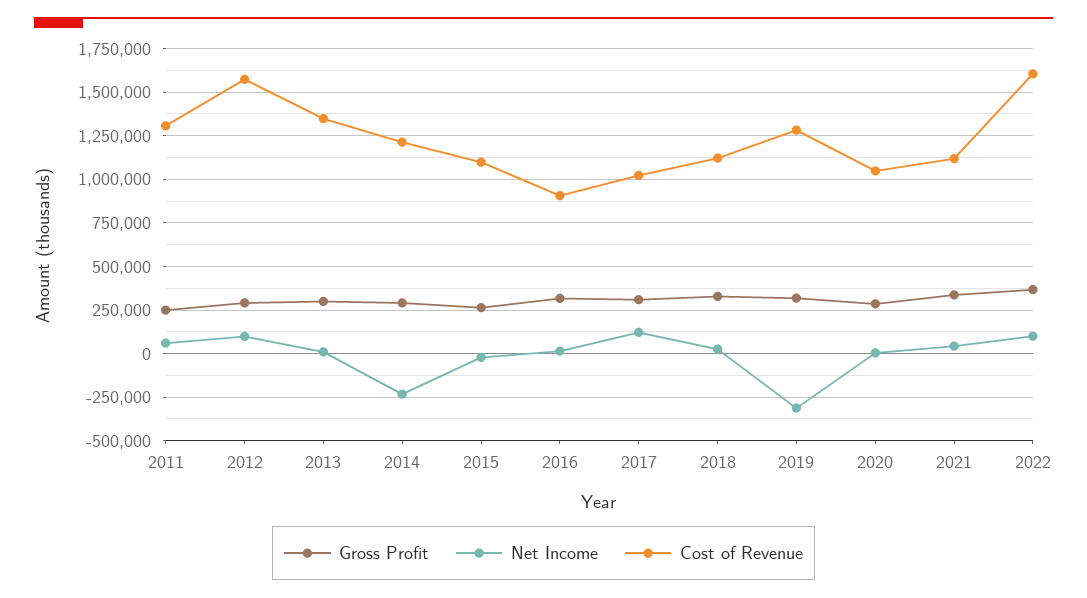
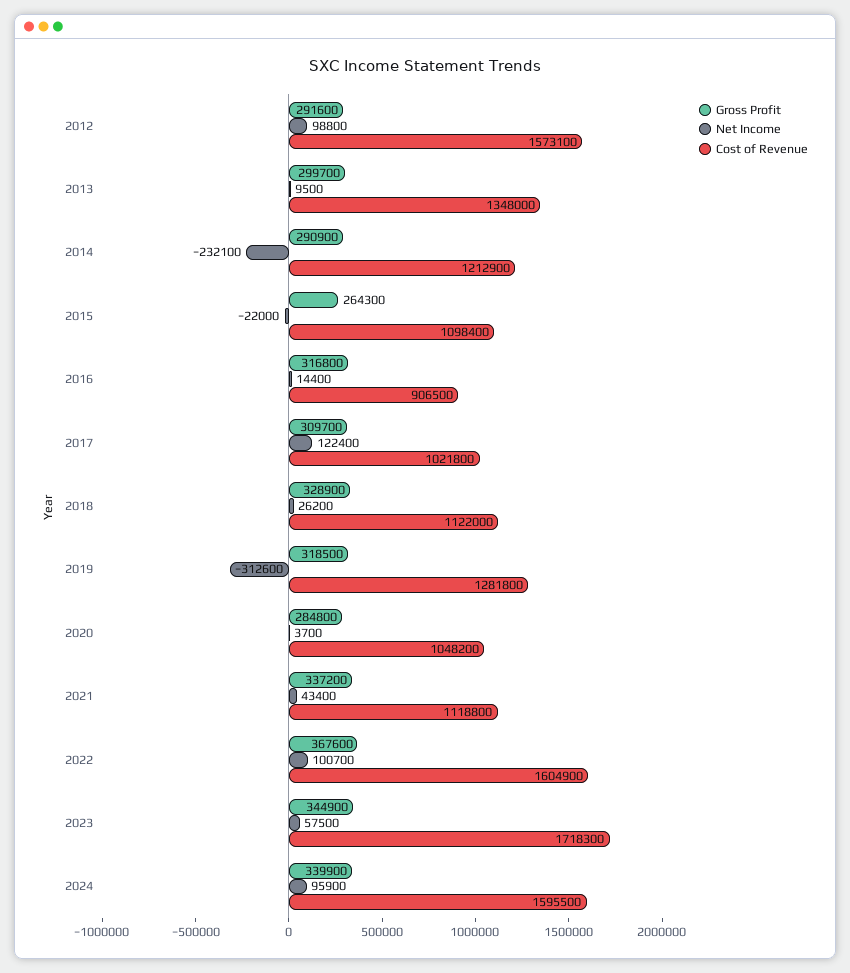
Gross Profit, 2011: 250000 -> none
Net Income, 2011: 50000 -> none
Cost of Revenue, 2011: 1300000 -> none
Gross Profit, 2023: none -> 344900
Net Income, 2023: none -> 57500
Cost of Revenue, 2023: none -> 1718300
Gross Profit, 2024: none -> 339900
Net Income, 2024: none -> 95900
Cost of Revenue, 2024: none -> 1595500

